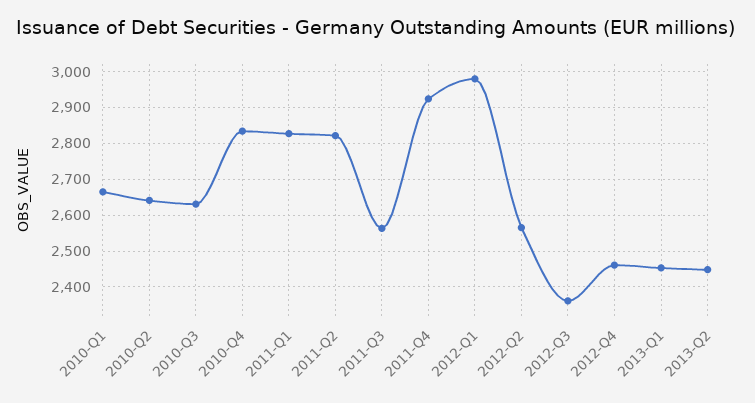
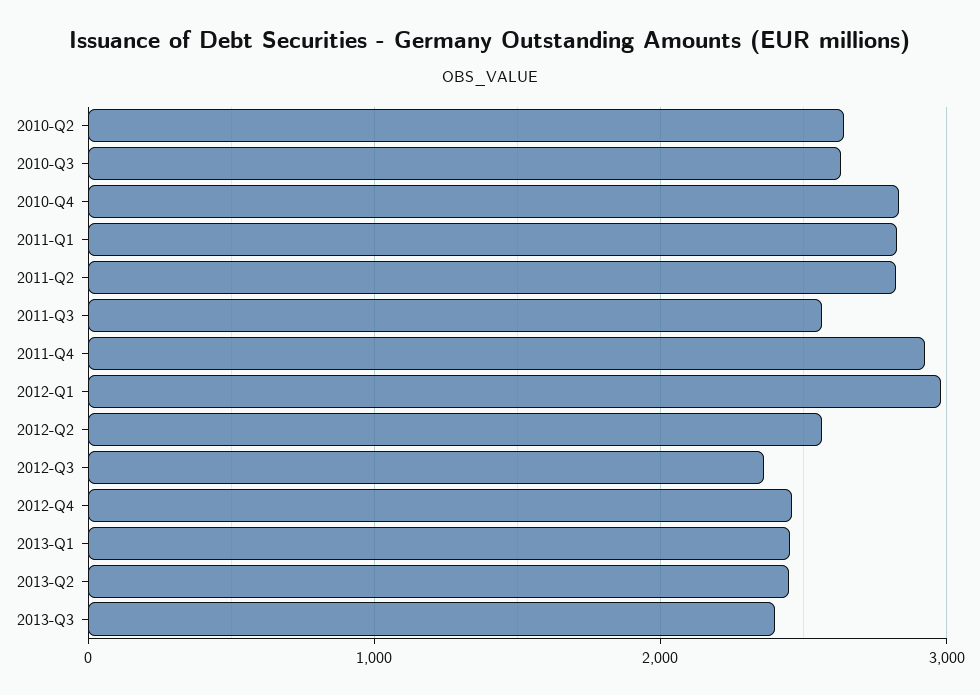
2010-Q1: 2660 -> none
2013-Q3: none -> 2400

